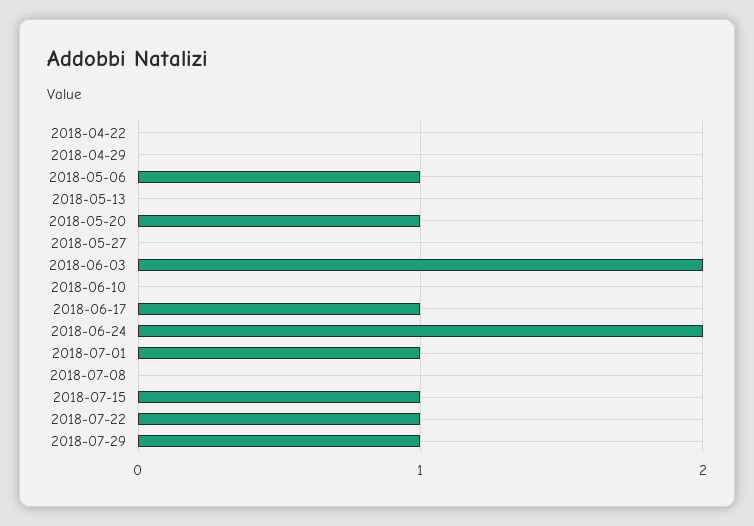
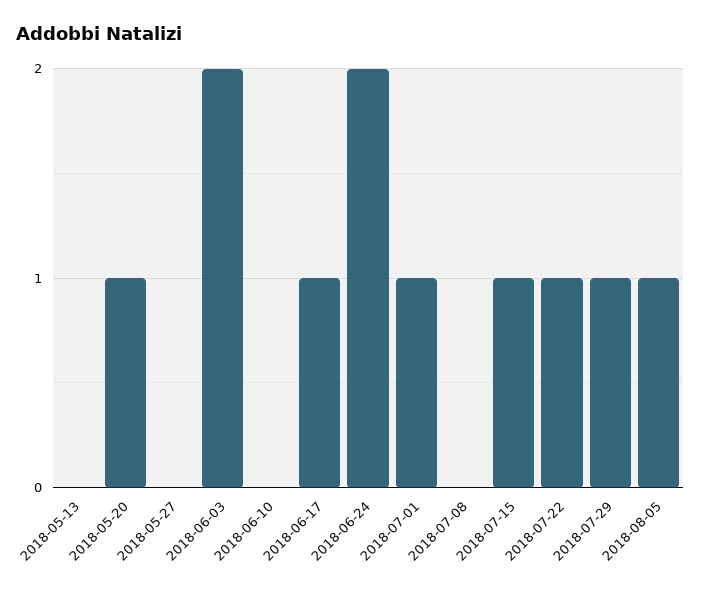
2018-04-22: 0 -> none
2018-04-29: 0 -> none
2018-05-06: 1 -> none
2018-08-05: none -> 1

